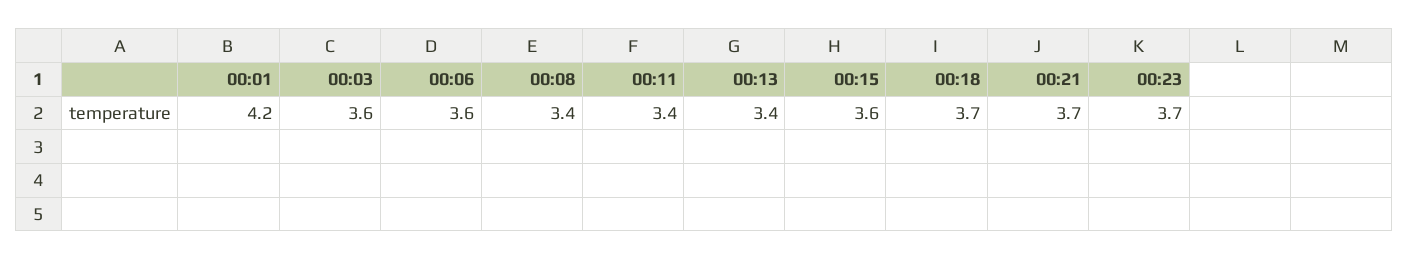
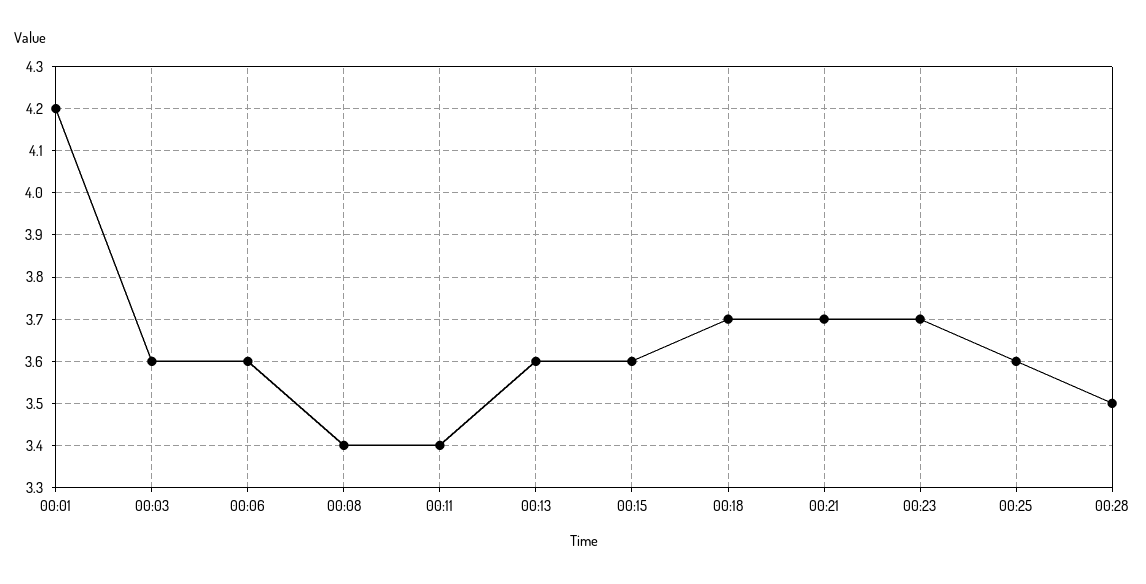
00:13: 3.4 -> 3.6
00:25: none -> 3.6
00:28: none -> 3.5

